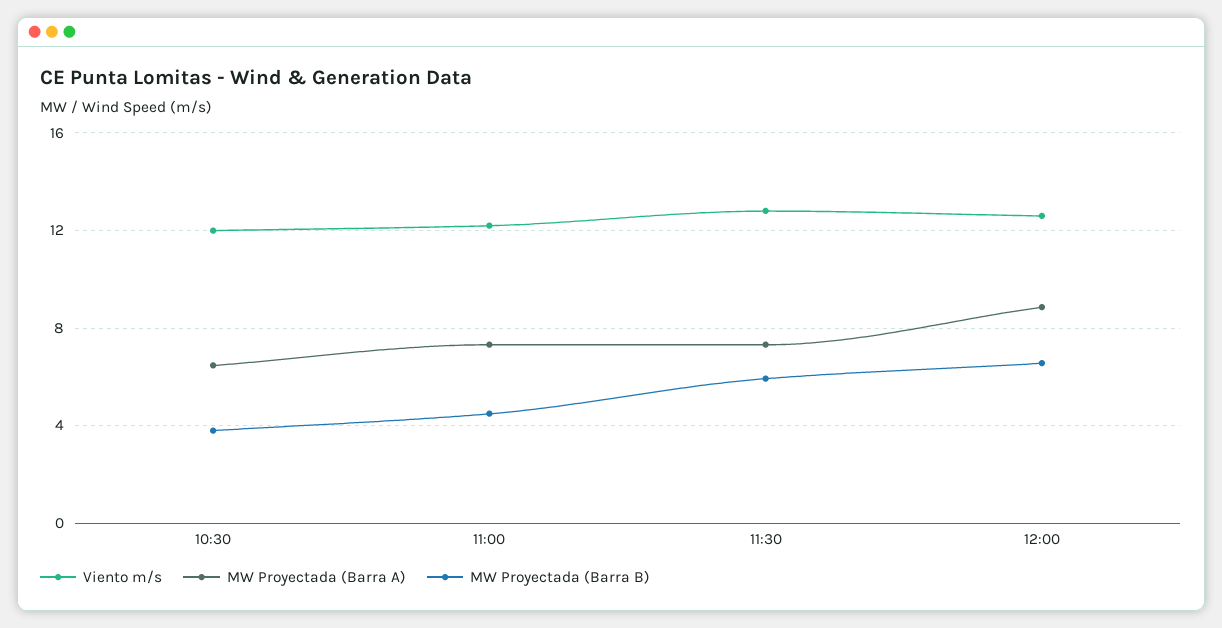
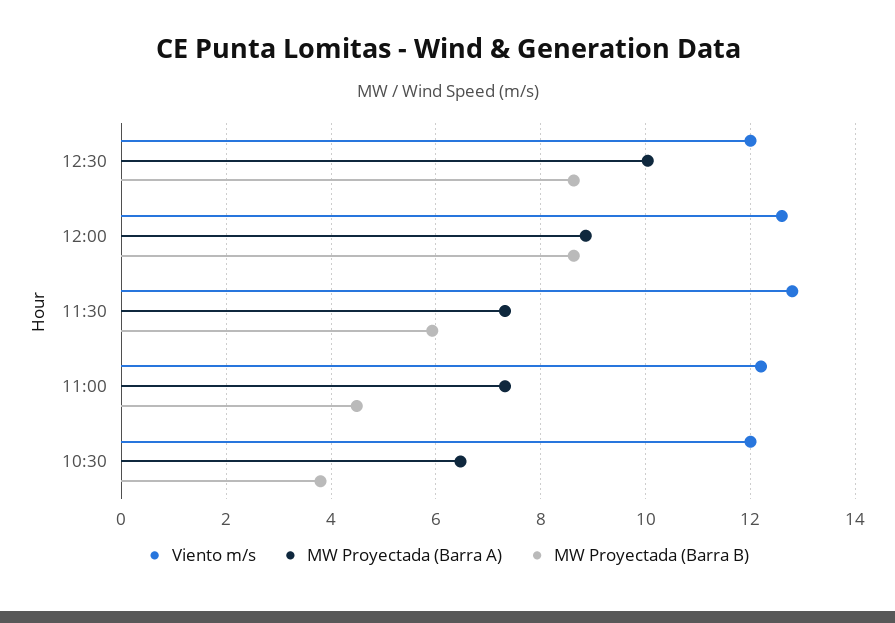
MW Proyectada (Barra B), 12:00: 6.5 -> 8.6
Viento m/s, 12:30: none -> 12
MW Proyectada (Barra A), 12:30: none -> 10
MW Proyectada (Barra B), 12:30: none -> 8.6

